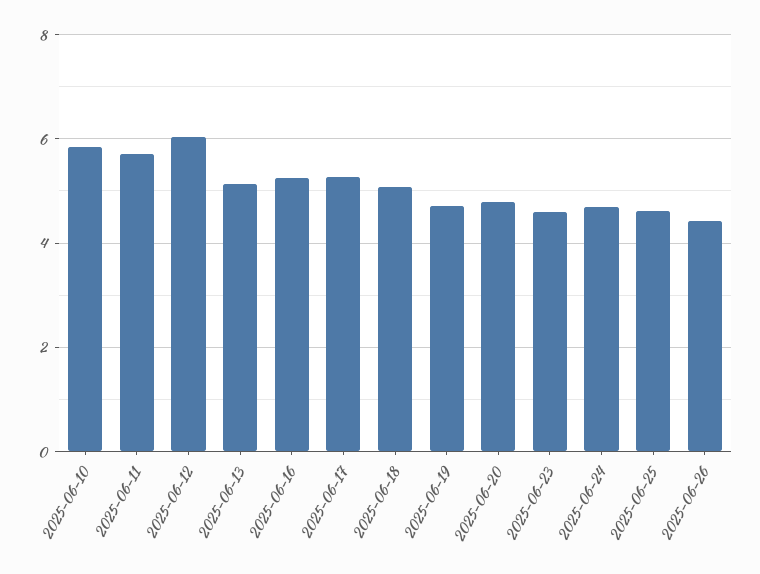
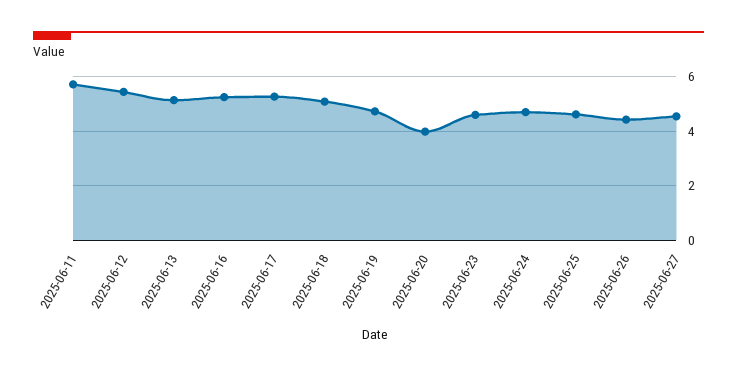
2025-06-10: 5.8 -> none
2025-06-12: 6 -> 5.5
2025-06-20: 4.8 -> 4
2025-06-27: none -> 4.5

